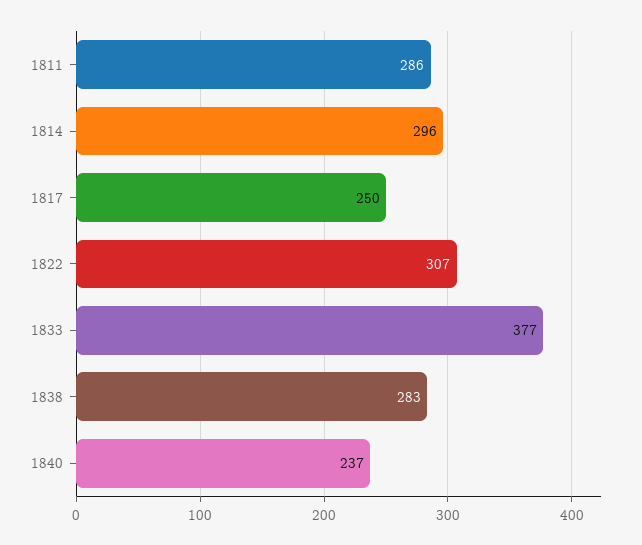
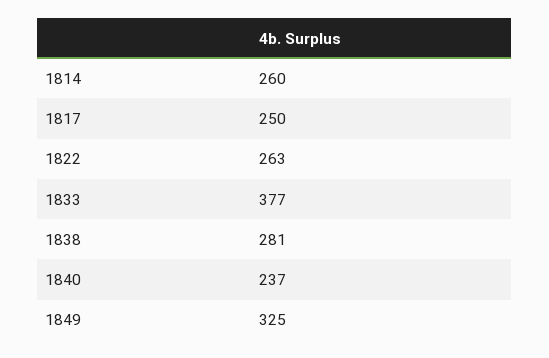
1811: 286 -> none
1814: 296 -> 260
1822: 307 -> 263
1838: 283 -> 281
1849: none -> 325

